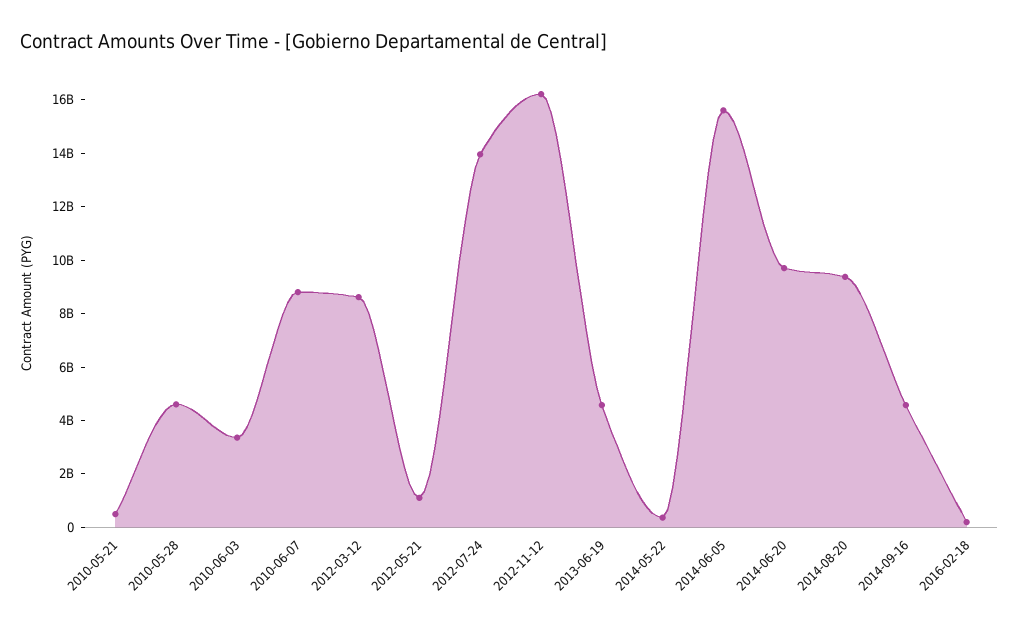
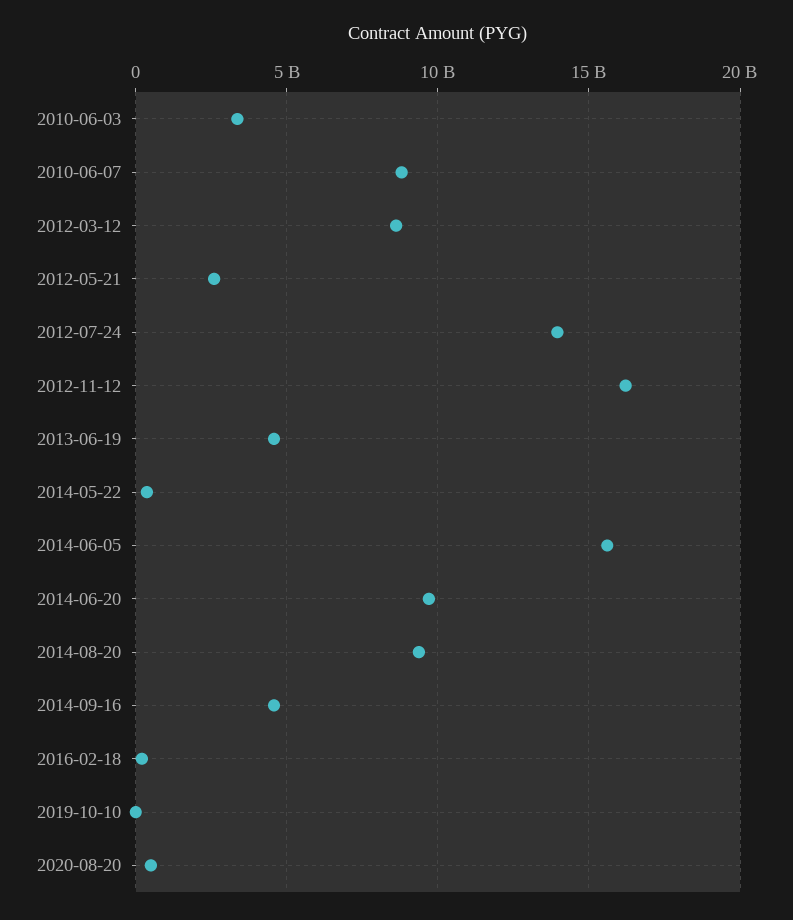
2010-05-21: 500000000 -> none
2010-05-28: 4500000000 -> none
2012-05-21: 1000000000 -> 2500000000
2019-10-10: none -> 0
2020-08-20: none -> 500000000

